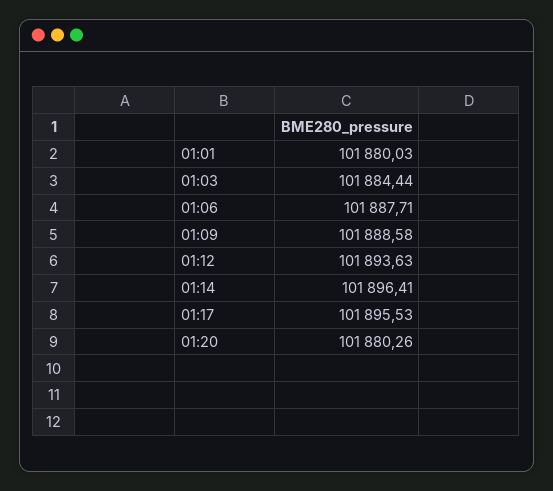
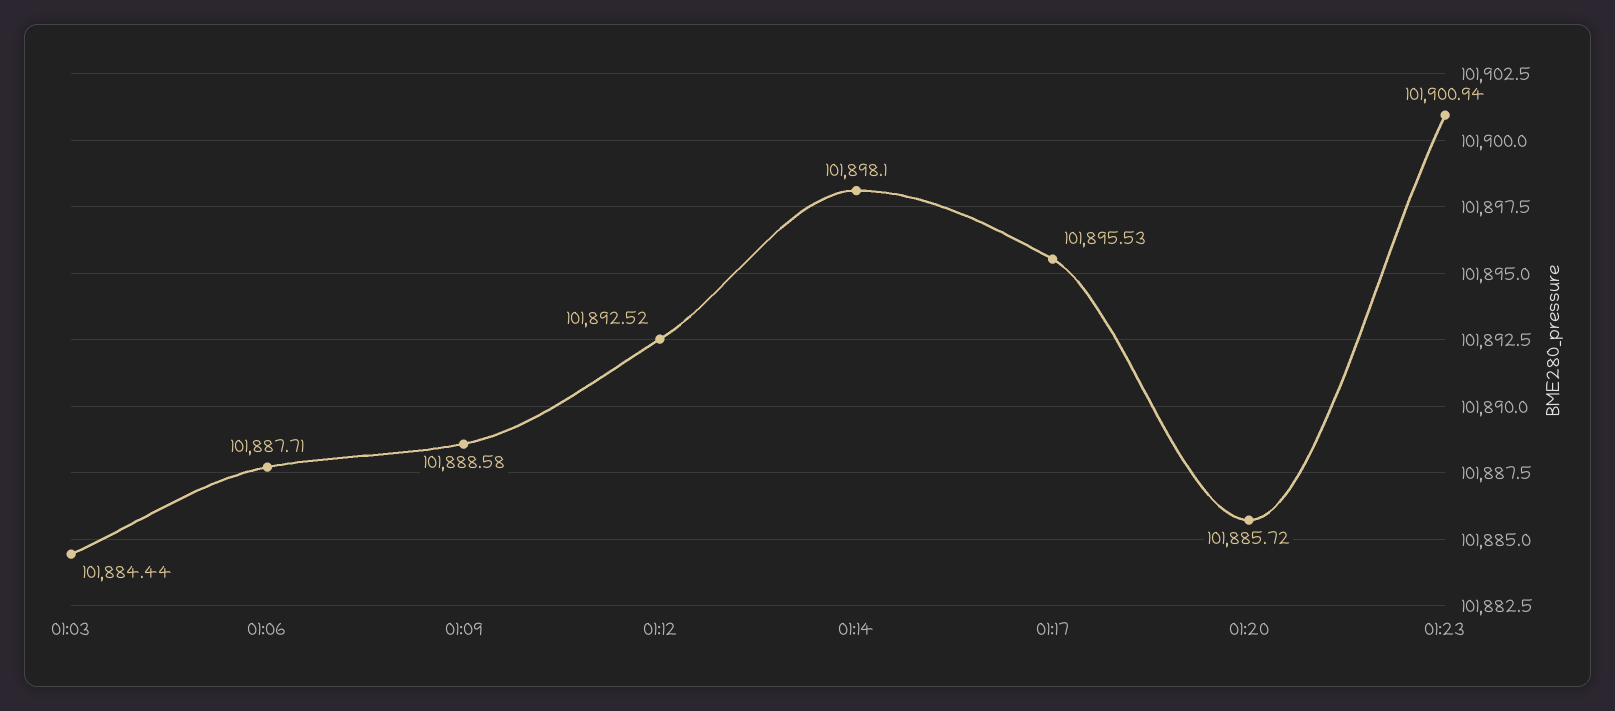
01:01: 101880.03 -> none
01:12: 101893.63 -> 101892.52
01:14: 101896.41 -> 101898.1
01:20: 101880.26 -> 101885.72
01:23: none -> 101900.94

